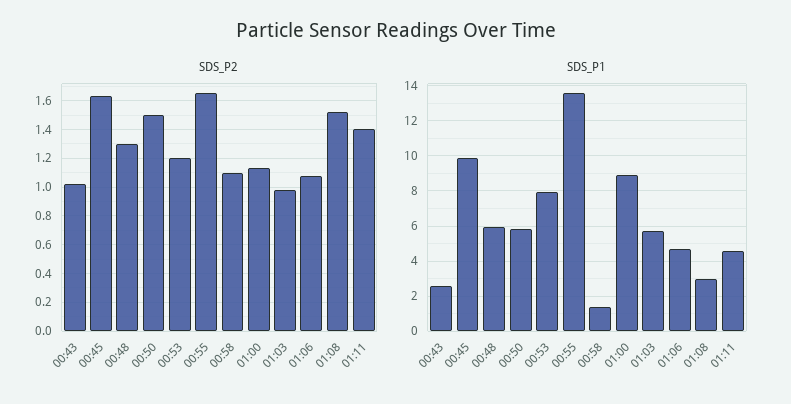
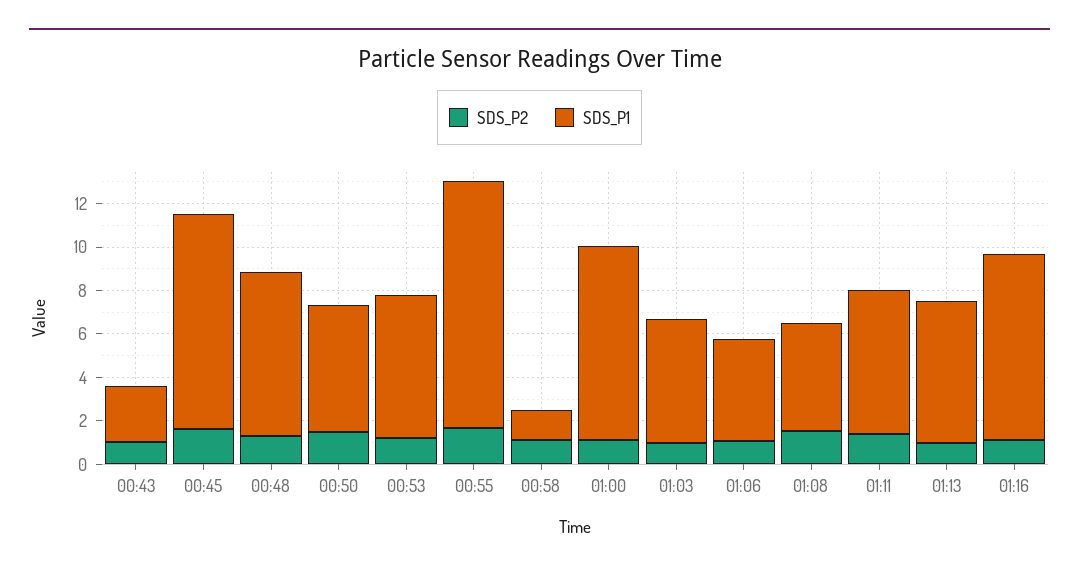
SDS_P1, 00:48: 6 -> 7.5
SDS_P1, 00:53: 8 -> 6.5
SDS_P1, 00:55: 13.5 -> 11.5
SDS_P1, 01:08: 3 -> 5
SDS_P1, 01:11: 4.5 -> 6.5
SDS_P2, 01:13: none -> 1
SDS_P1, 01:13: none -> 6.5
SDS_P2, 01:16: none -> 1
SDS_P1, 01:16: none -> 8.5

